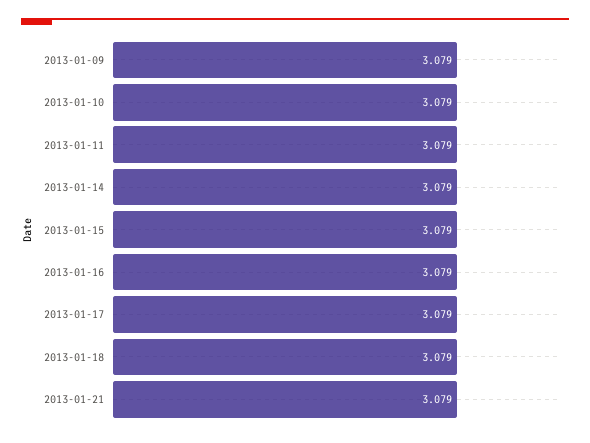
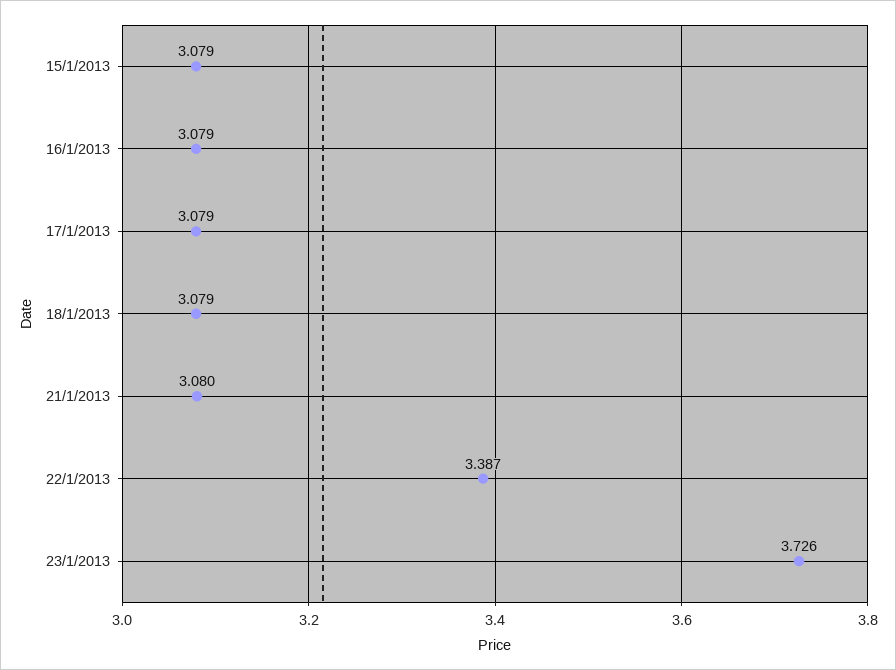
2013-01-09: 3.079 -> none
2013-01-10: 3.079 -> none
2013-01-11: 3.079 -> none
2013-01-14: 3.079 -> none
2013-01-21: 3.079 -> 3.08
22/1/2013: none -> 3.387
23/1/2013: none -> 3.726

